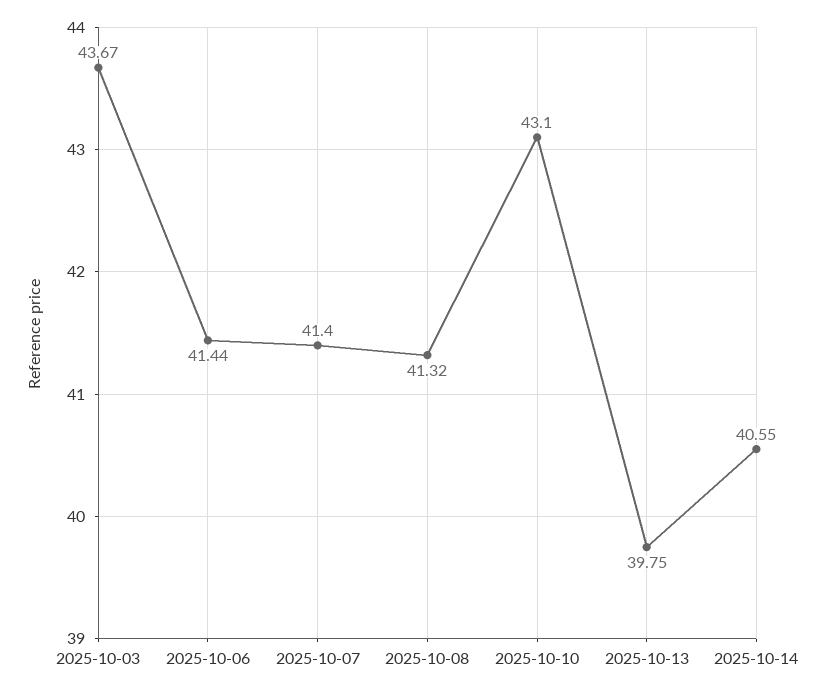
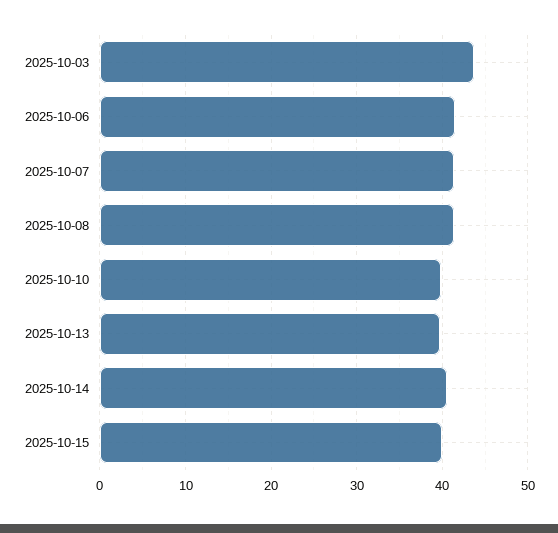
2025-10-10: 43.1 -> 40
2025-10-15: none -> 40

